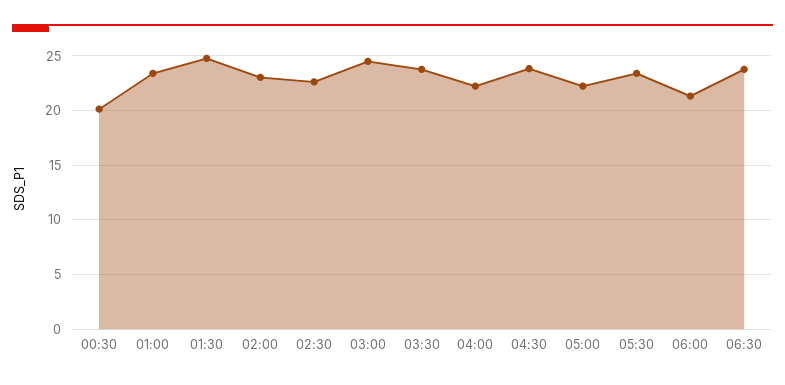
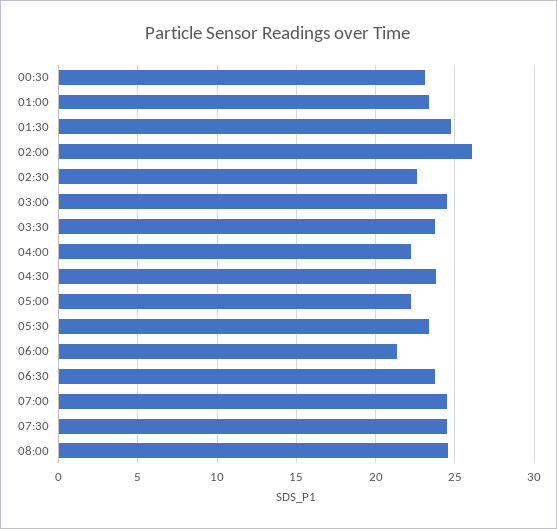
00:30: 20 -> 23
02:00: 23 -> 26
07:00: none -> 24.5
07:30: none -> 24.5
08:00: none -> 24.5

